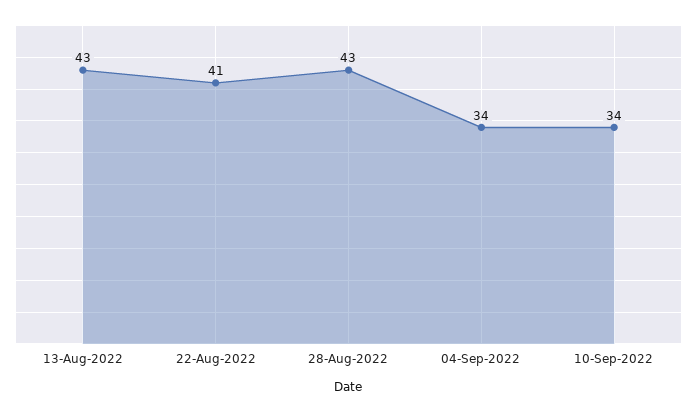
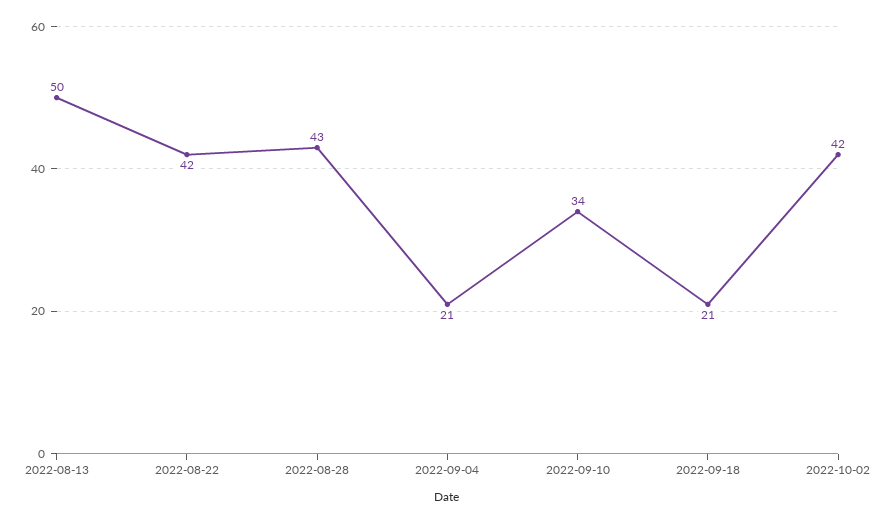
13-Aug-2022: 43 -> 50
22-Aug-2022: 41 -> 42
04-Sep-2022: 34 -> 21
2022-09-18: none -> 21
2022-10-02: none -> 42

